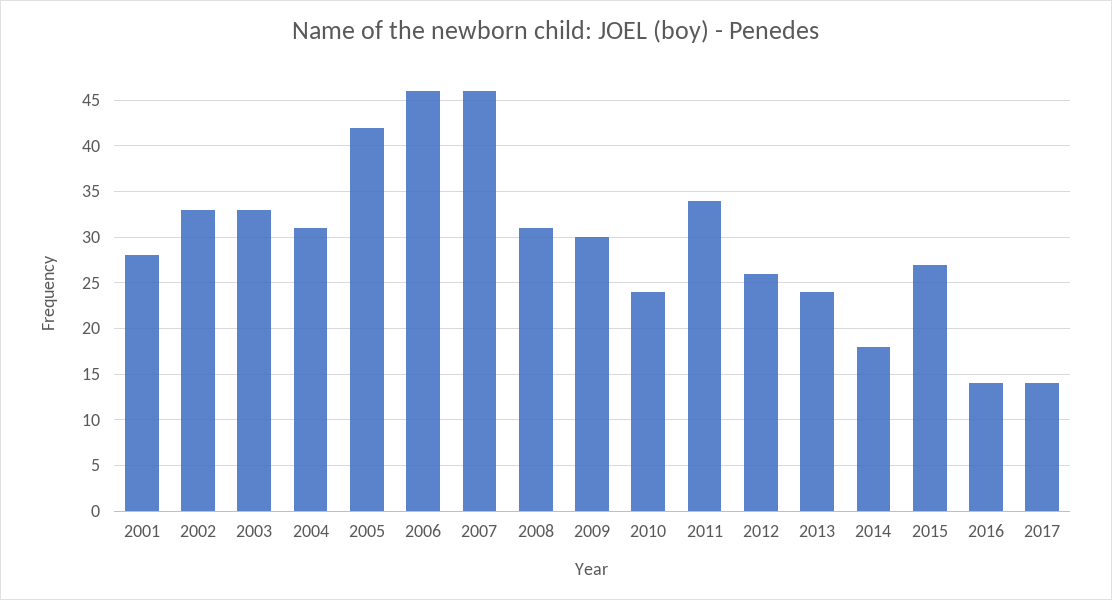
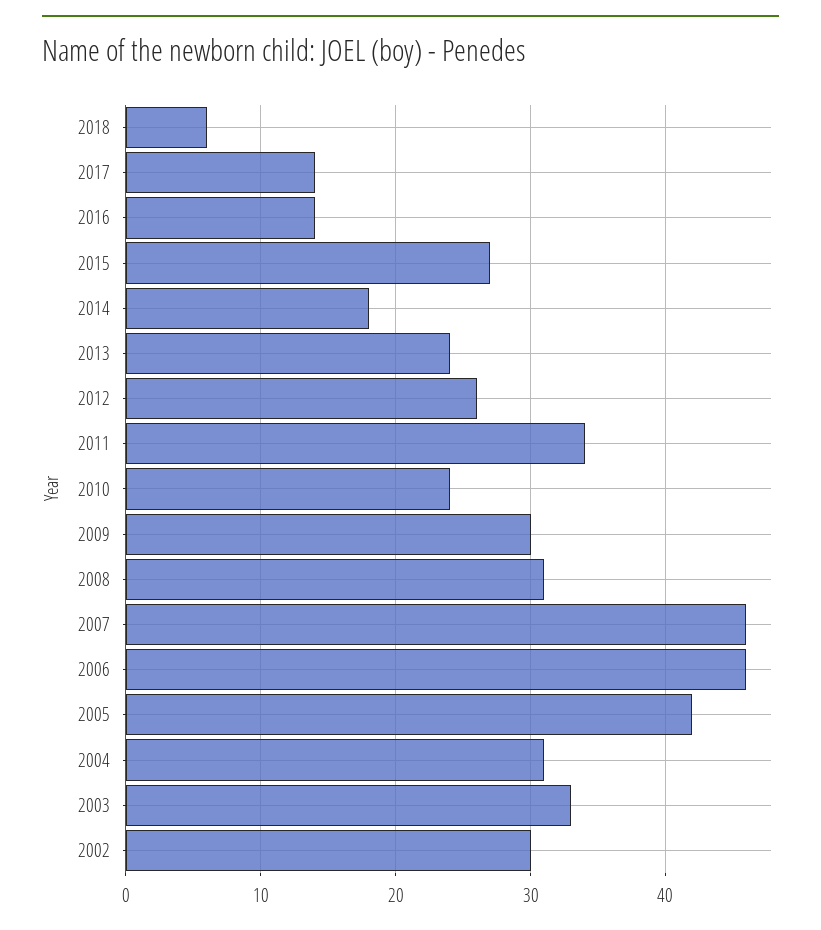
2001: 28 -> none
2002: 33 -> 30
2018: none -> 6

